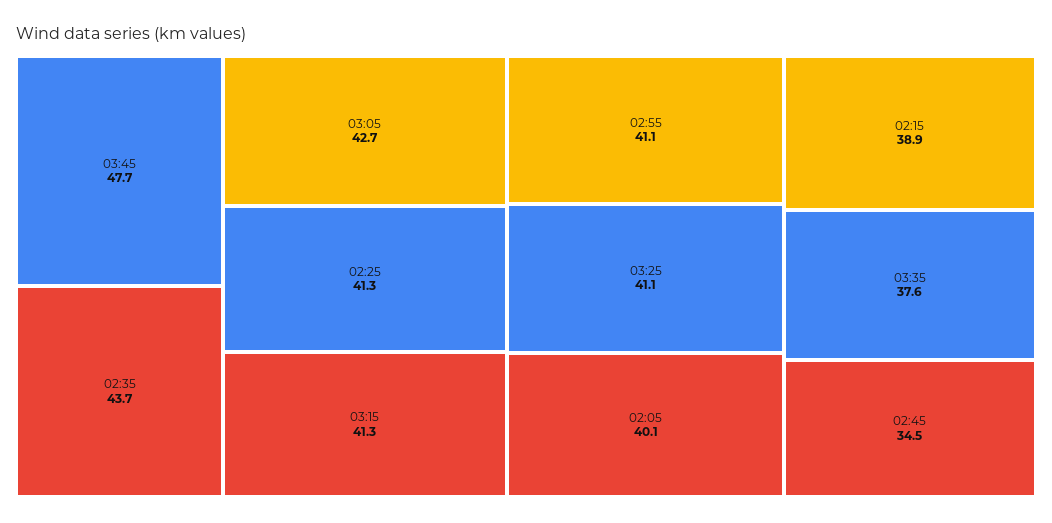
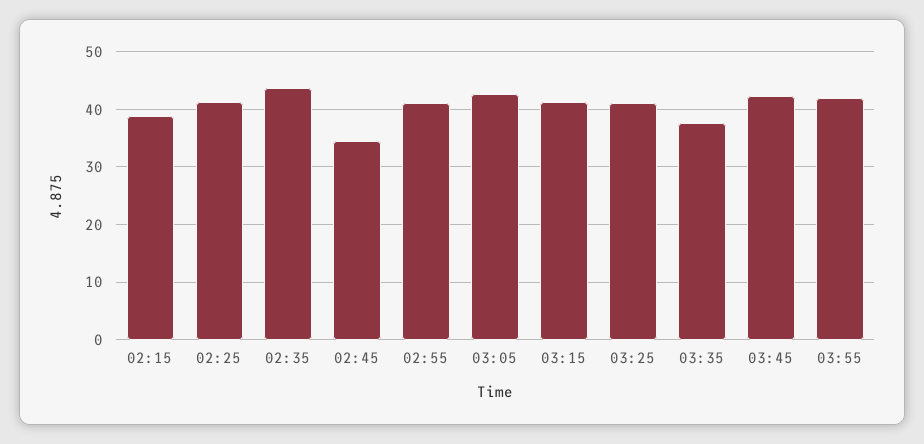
03:45: 47.7 -> 42
02:05: 40.1 -> none
03:55: none -> 42

